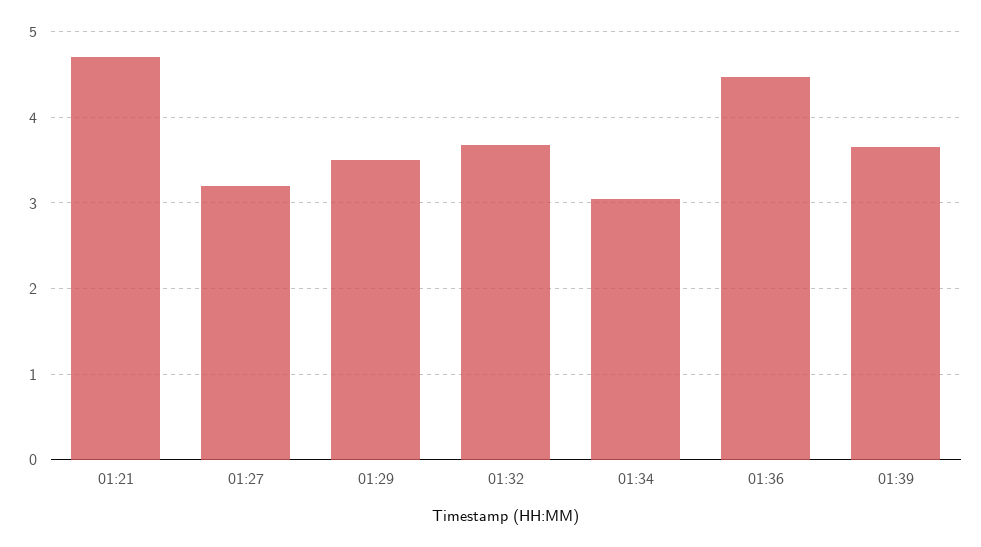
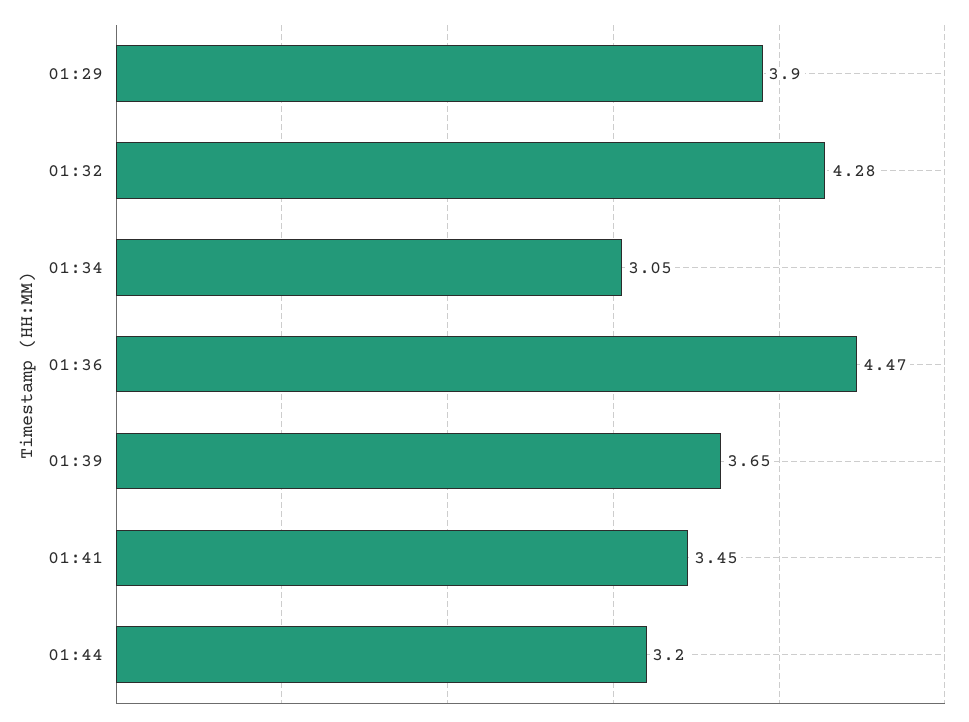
01:21: 4.7 -> none
01:27: 3.2 -> none
01:29: 3.5 -> 3.9
01:32: 3.7 -> 4.28
01:41: none -> 3.45
01:44: none -> 3.2

